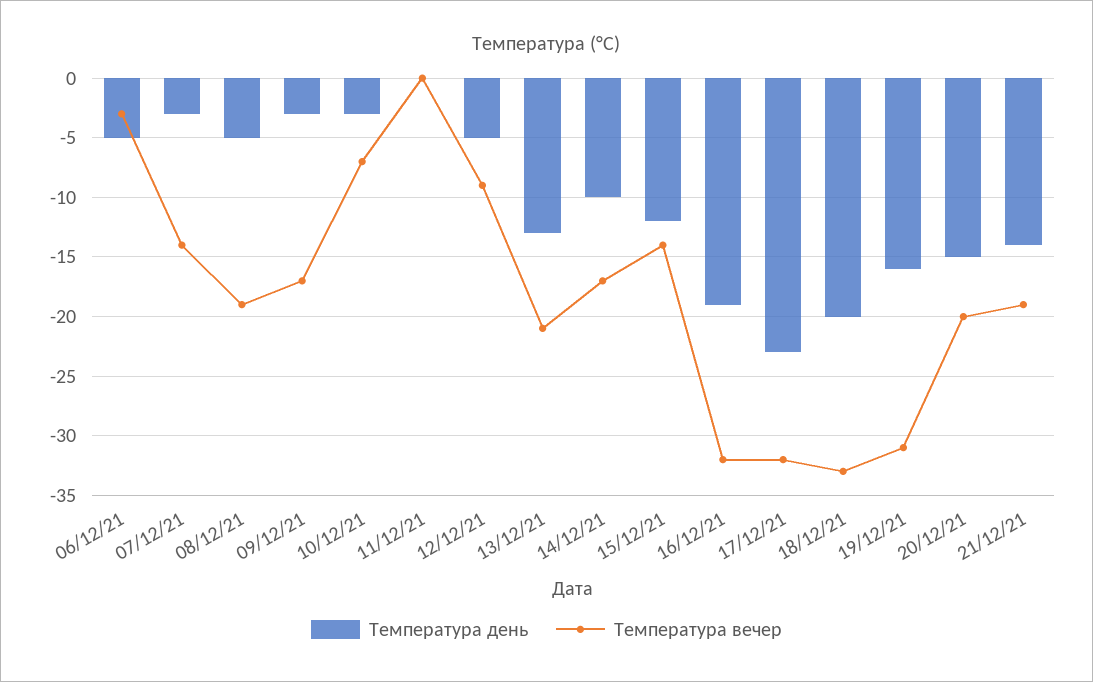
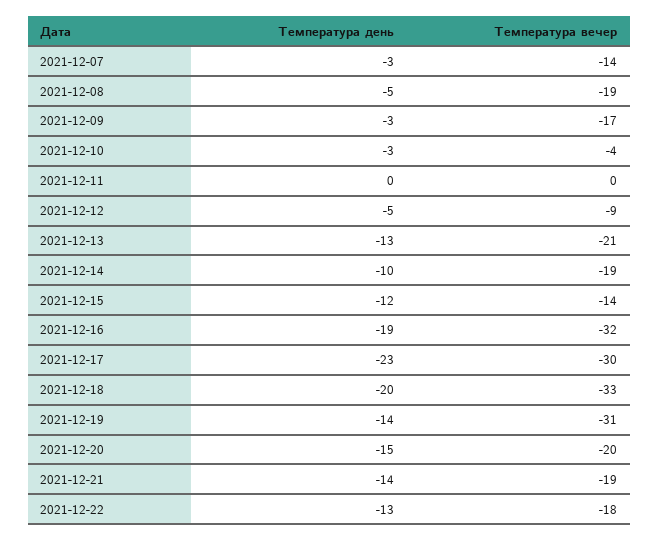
Температура день, 06/12/21: -5 -> none
Температура вечер, 06/12/21: -3 -> none
Температура вечер, 10/12/21: -7 -> -4
Температура вечер, 14/12/21: -17 -> -19
Температура вечер, 17/12/21: -32 -> -30
Температура день, 19/12/21: -16 -> -14
Температура день, 2021-12-22: none -> -13
Температура вечер, 2021-12-22: none -> -18

